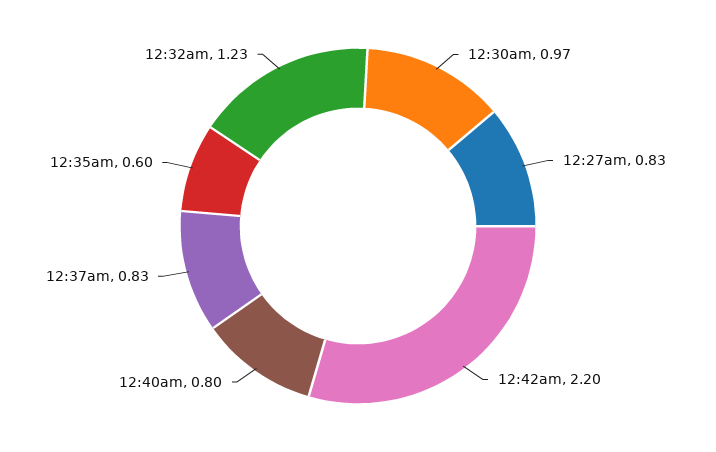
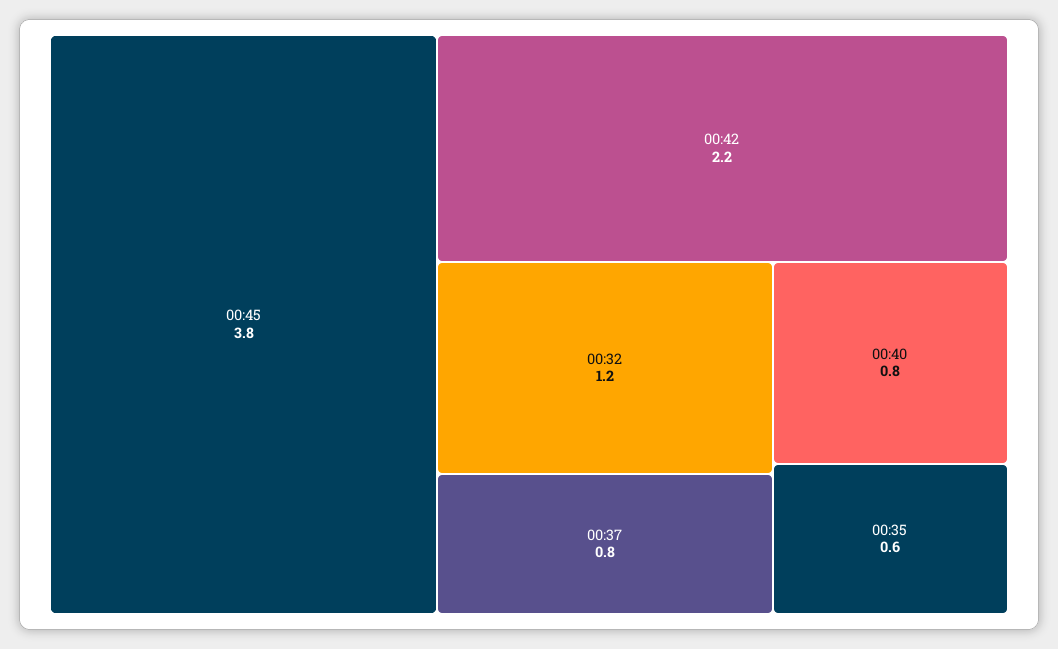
12:30am: 0.97 -> none
12:27am: 0.83 -> none
00:45: none -> 3.8

